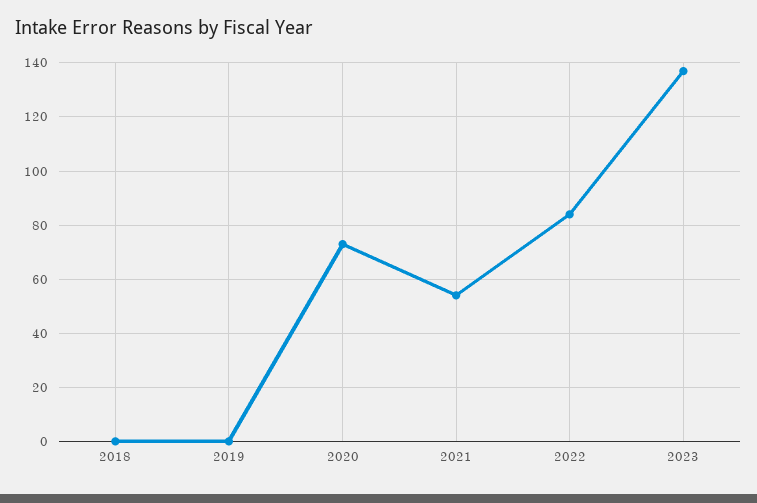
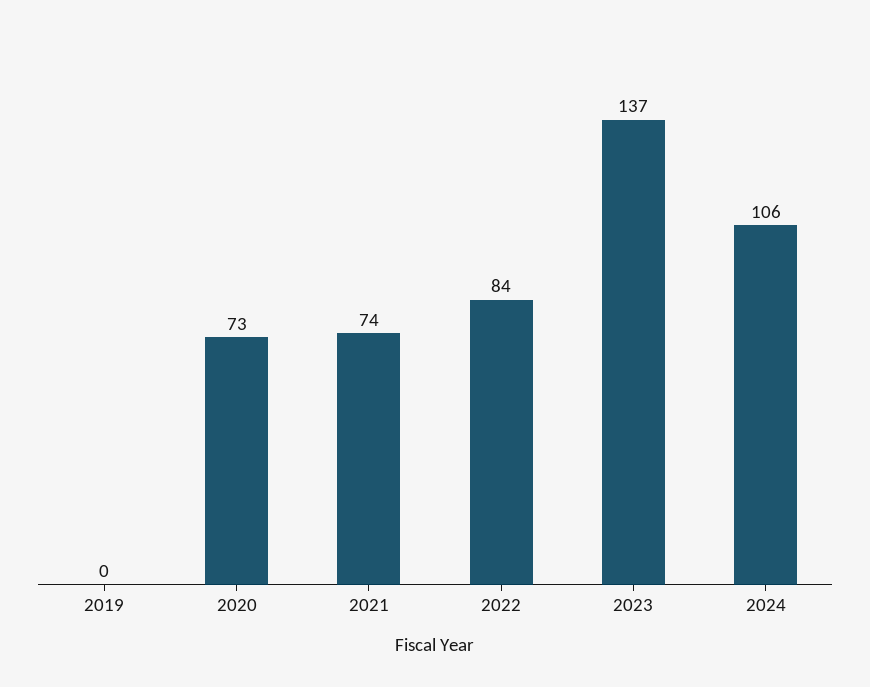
2018: 0 -> none
2021: 55 -> 74
2024: none -> 106

